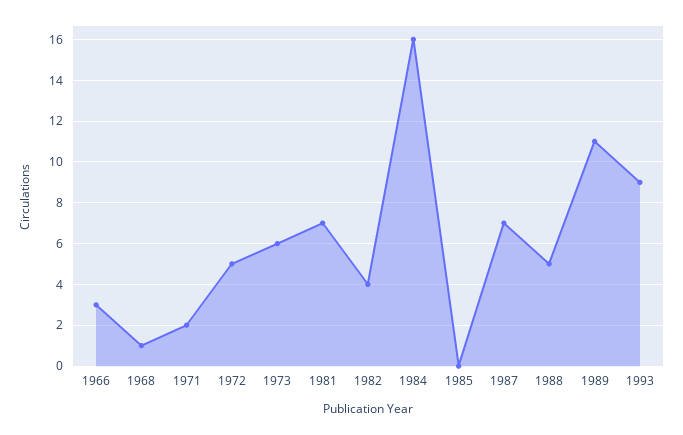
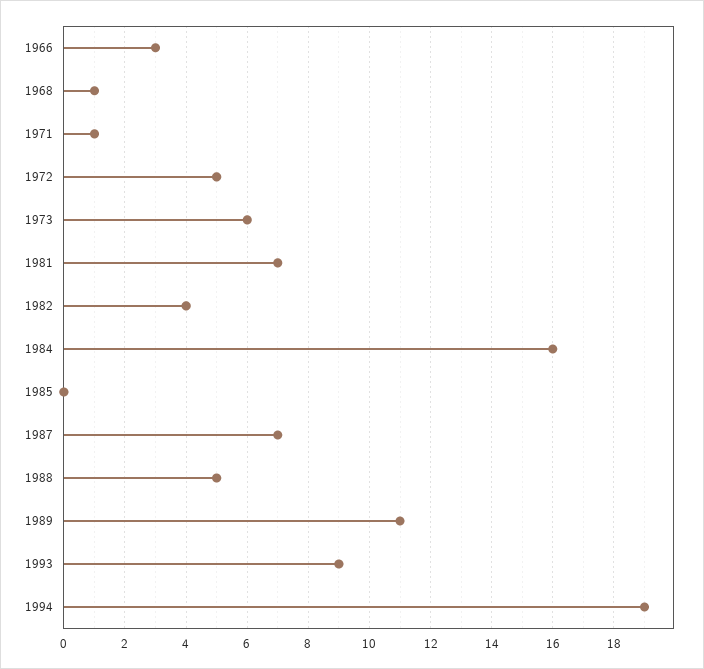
1971: 2 -> 1
1994: none -> 19

